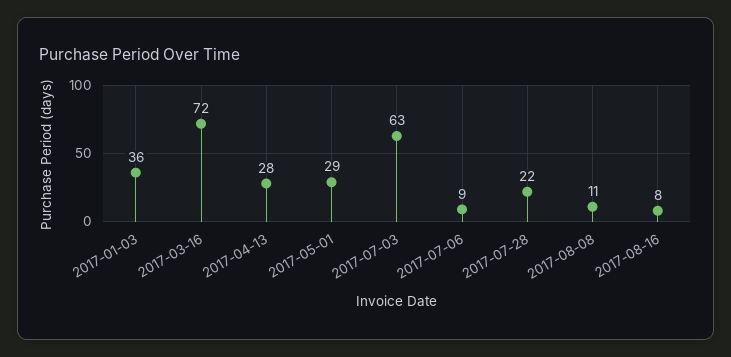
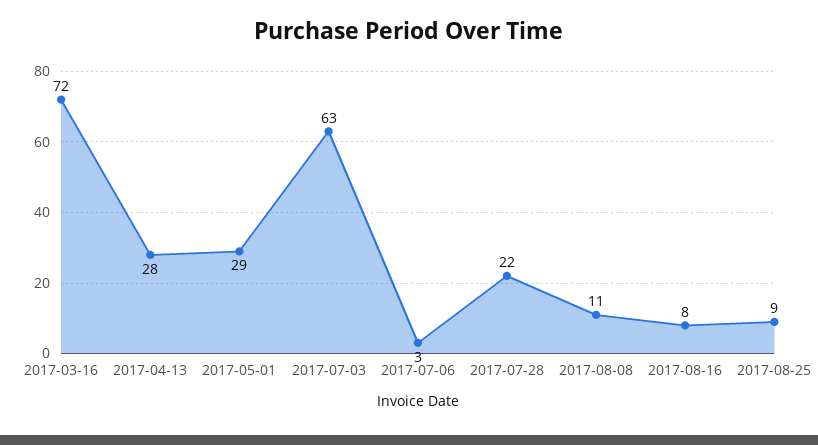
2017-01-03: 36 -> none
2017-07-06: 9 -> 3
2017-08-25: none -> 9

